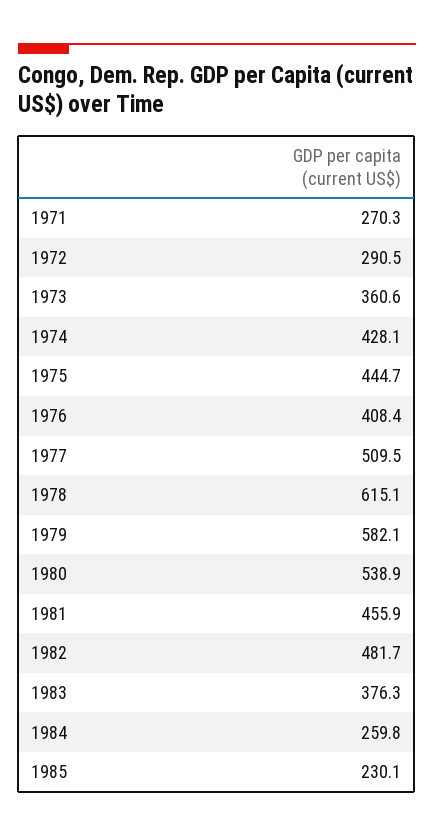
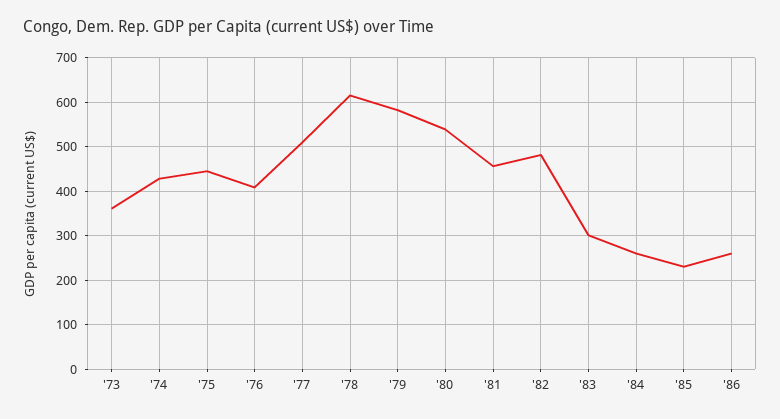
1971: 270.3 -> none
1972: 290.5 -> none
1983: 376.3 -> 300
'86: none -> 260

